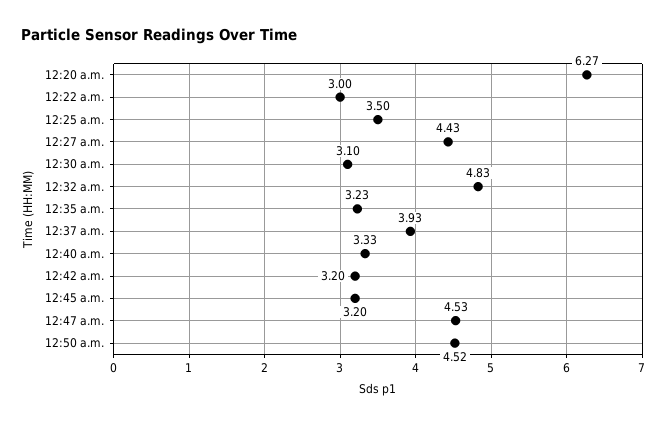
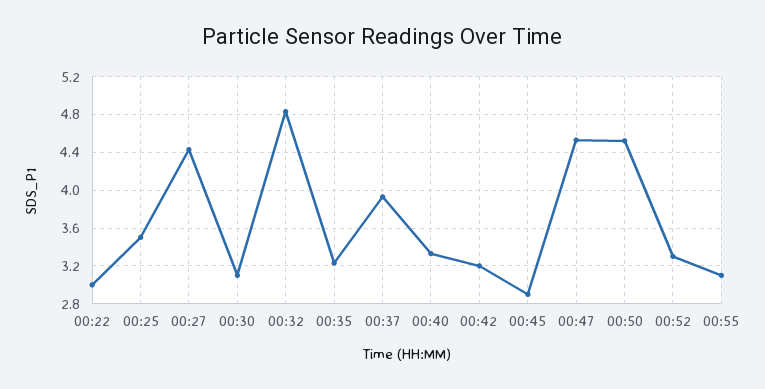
12:20 a.m.: 6.27 -> none
12:45 a.m.: 3.2 -> 2.9
00:52: none -> 3.3
00:55: none -> 3.1

